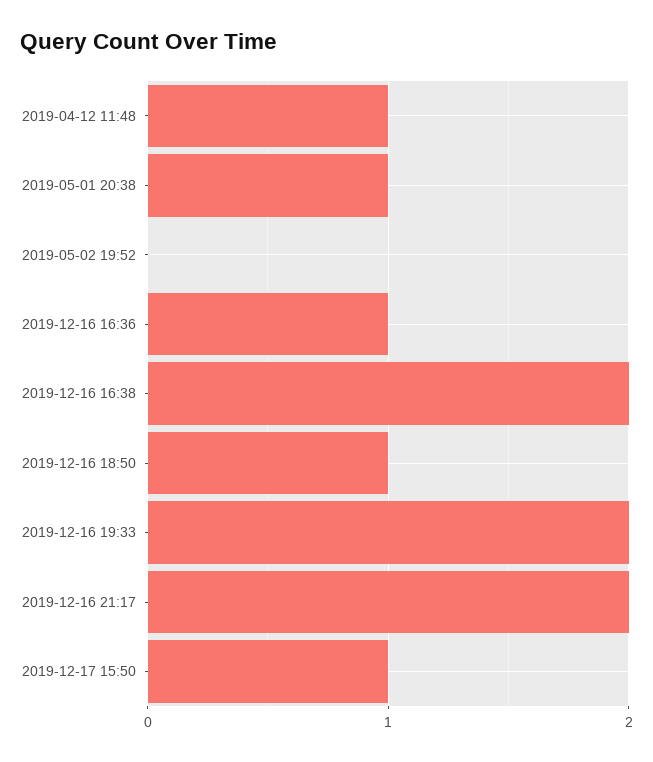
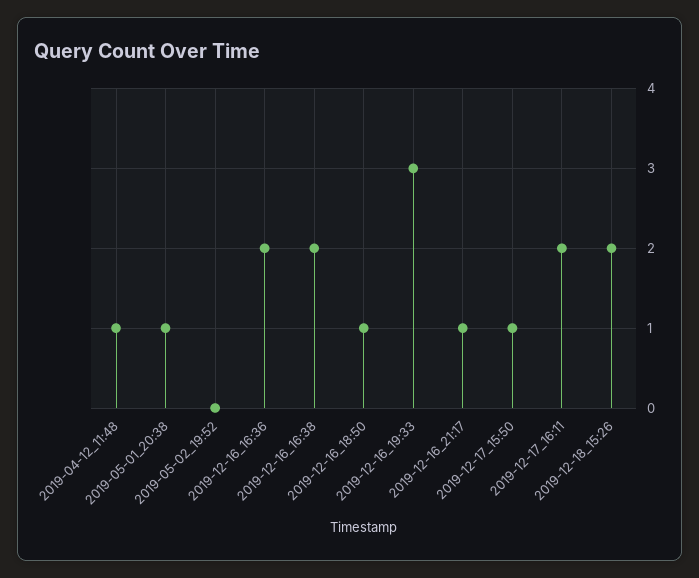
2019-12-16 16:36: 1 -> 2
2019-12-16 19:33: 2 -> 3
2019-12-16 21:17: 2 -> 1
2019-12-17_16:11: none -> 2
2019-12-18_15:26: none -> 2

